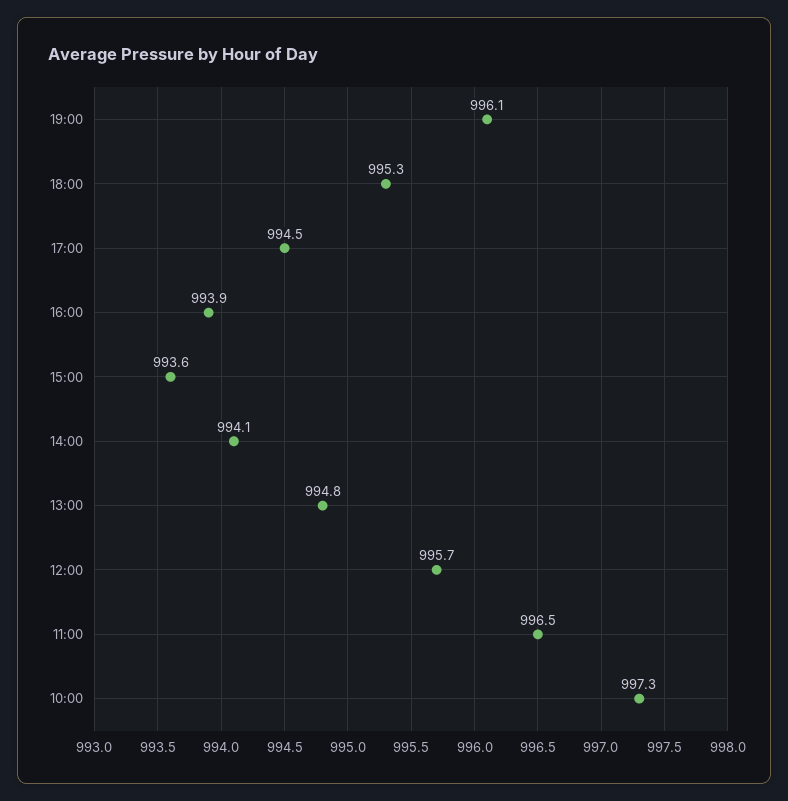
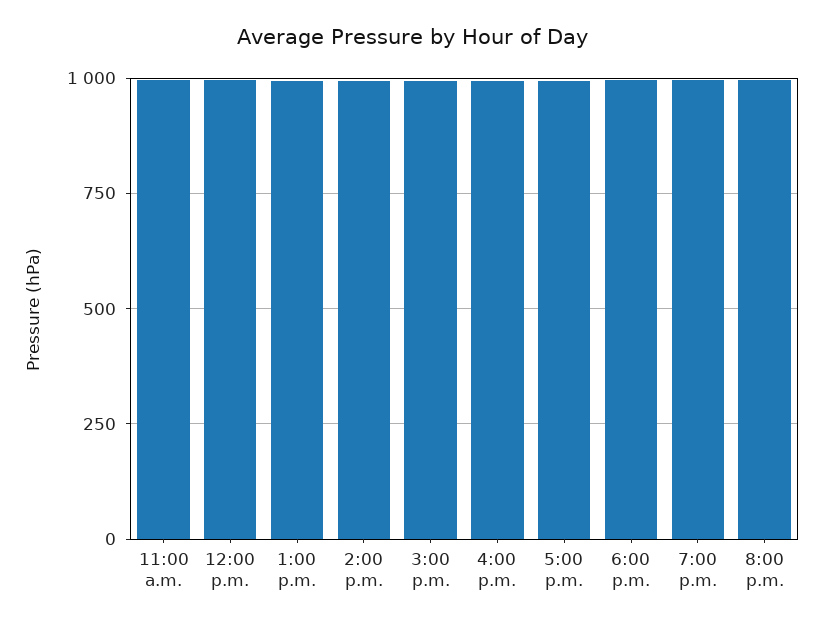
10:00: 997.3 -> none
8:00 p.m.: none -> 1000

